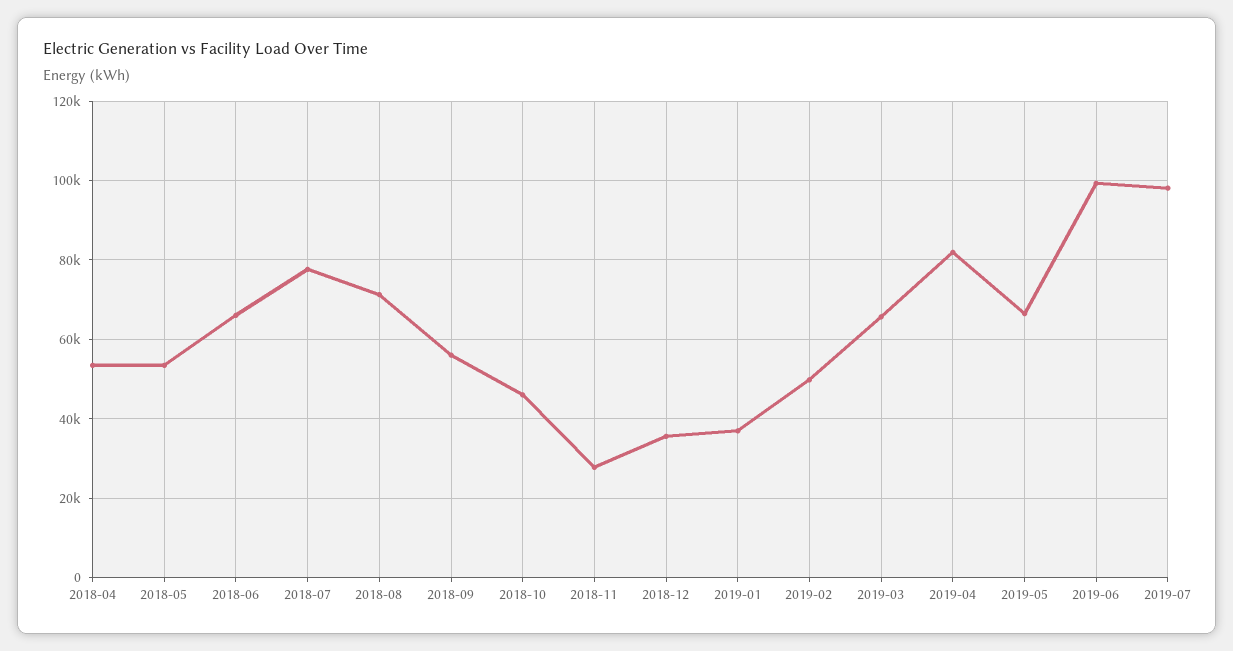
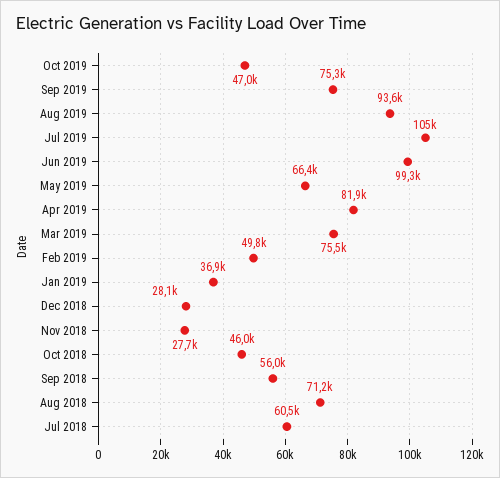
2018-04: 54000 -> none
2018-05: 54000 -> none
2018-06: 66000 -> none
2018-07: 78000 -> 60500
2018-12: 36000 -> 28100
2019-03: 66000 -> 75500
2019-07: 98000 -> 105000
Oct 2019: none -> 47000
Sep 2019: none -> 75300
Aug 2019: none -> 93600

